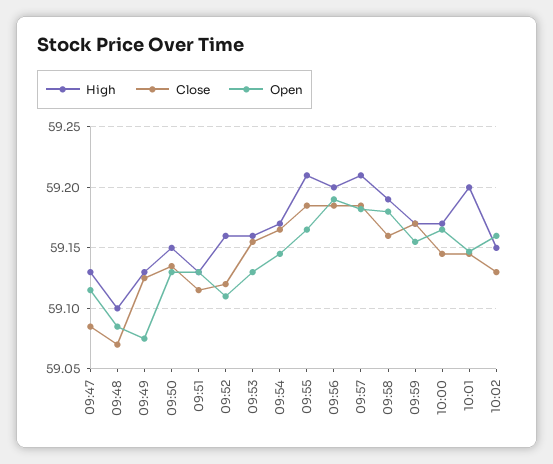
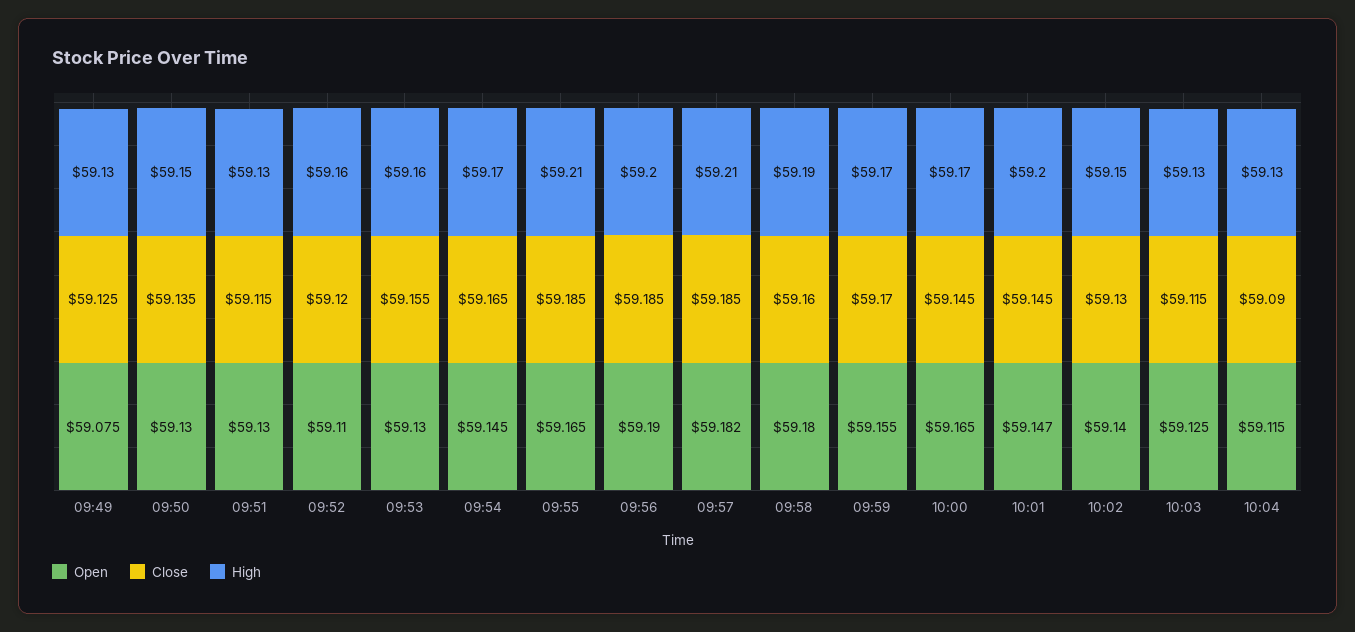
High, 09:47: 59.13 -> none
Close, 09:47: 59.085 -> none
Open, 09:47: 59.115 -> none
High, 09:48: 59.1 -> none
Close, 09:48: 59.07 -> none
Open, 09:48: 59.085 -> none
Open, 10:02: 59.16 -> 59.14
Open, 10:03: none -> 59.125
Close, 10:03: none -> 59.115
High, 10:03: none -> 59.13
Open, 10:04: none -> 59.115
Close, 10:04: none -> 59.09
High, 10:04: none -> 59.13

